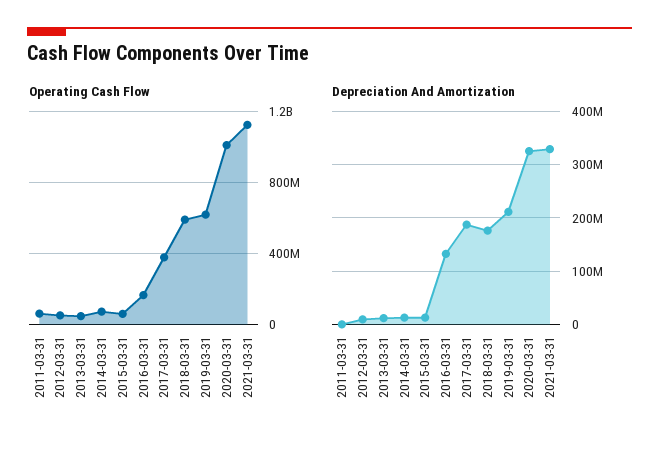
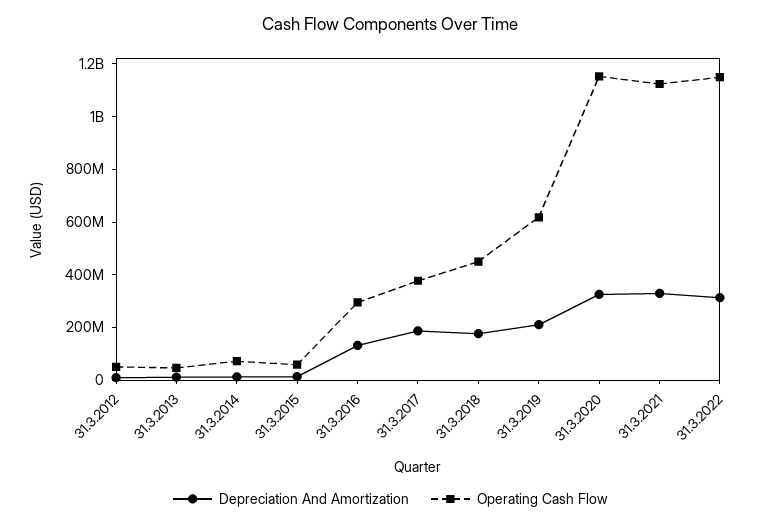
Operating Cash Flow, 2011-03-31: 50000000 -> none
Operating Cash Flow, 2016-03-31: 150000000 -> 300000000
Operating Cash Flow, 2018-03-31: 600000000 -> 450000000
Operating Cash Flow, 2020-03-31: 1000000000 -> 1150000000
Depreciation And Amortization, 2011-03-31: 0 -> none
Depreciation And Amortization, 31.3.2022: none -> 300000000
Operating Cash Flow, 31.3.2022: none -> 1150000000

